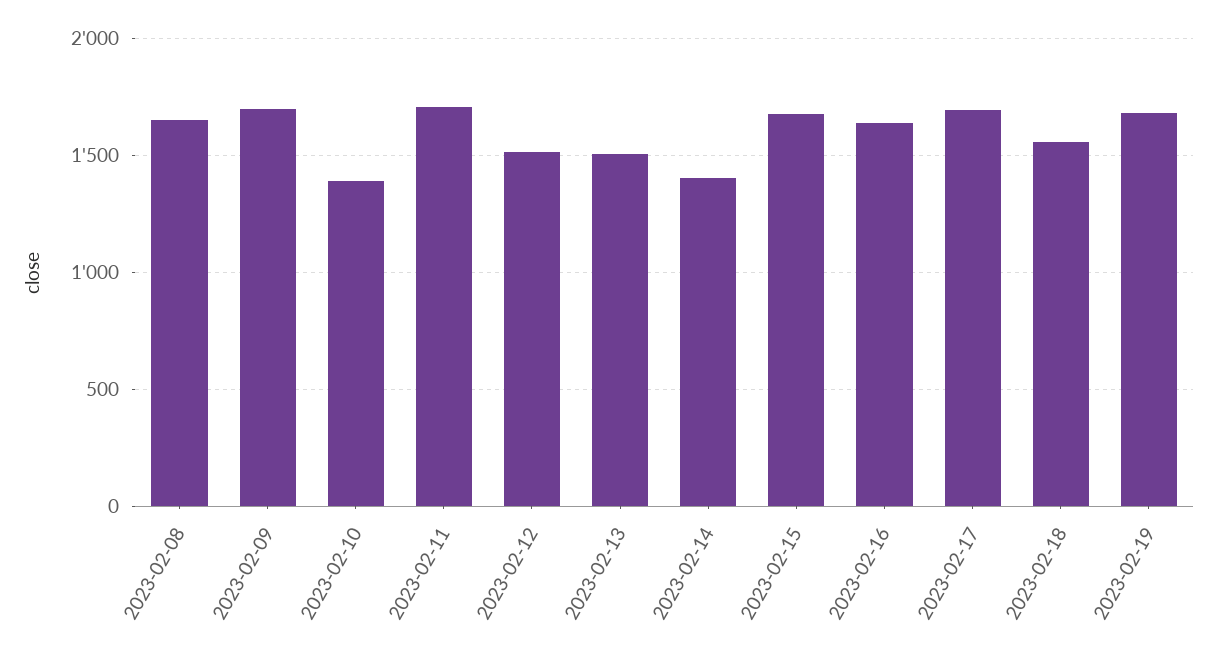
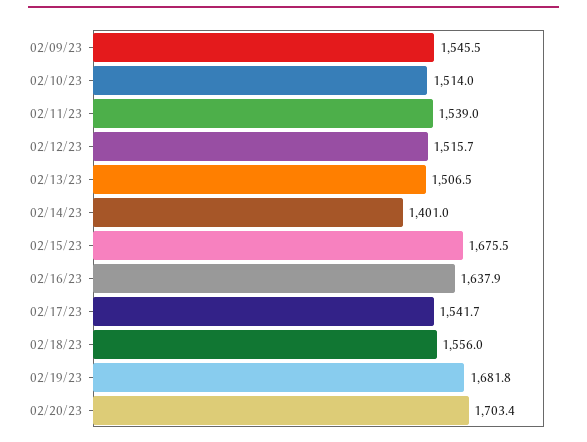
2023-02-08: 1650 -> none
2023-02-09: 1700 -> 1545.5
2023-02-10: 1400 -> 1514
2023-02-11: 1700 -> 1539
2023-02-17: 1700 -> 1541.7
02/20/23: none -> 1703.4

